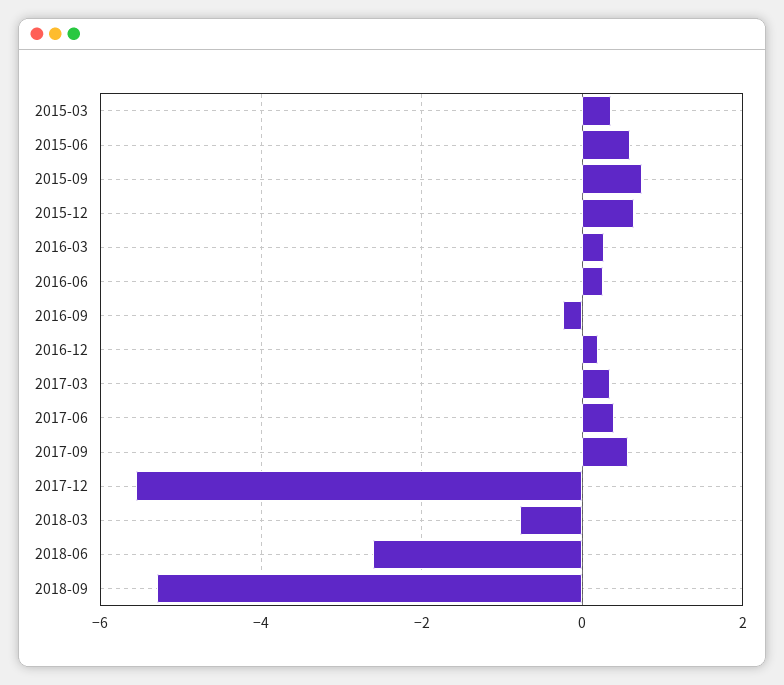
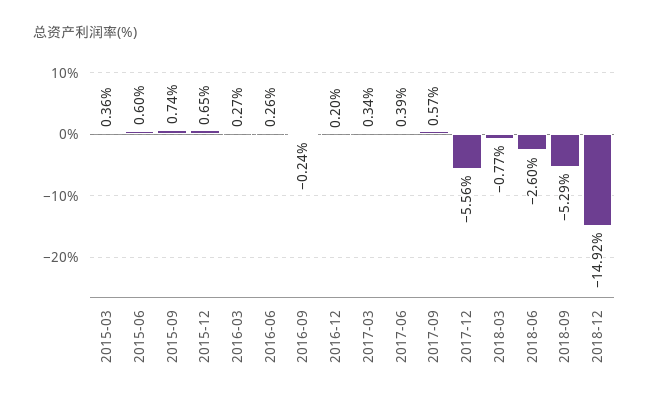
2018-12: none -> -14.92

